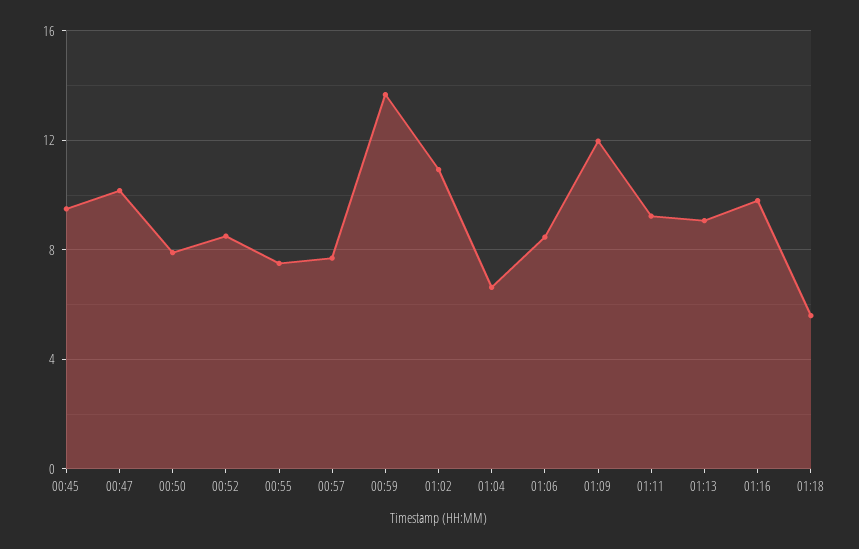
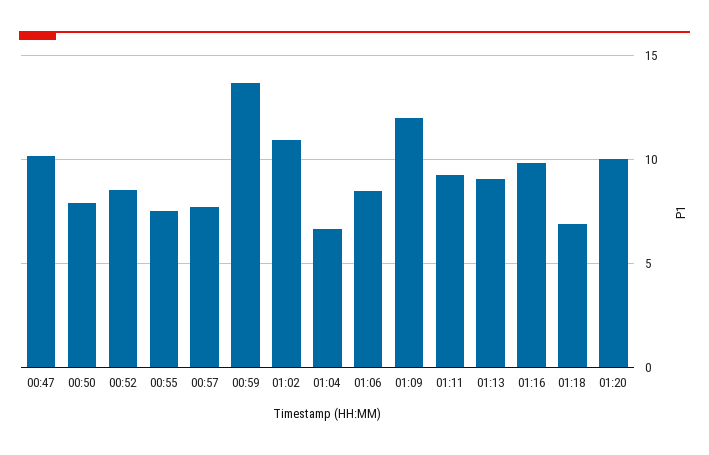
00:45: 9.5 -> none
01:18: 5.5 -> 7
01:20: none -> 10

